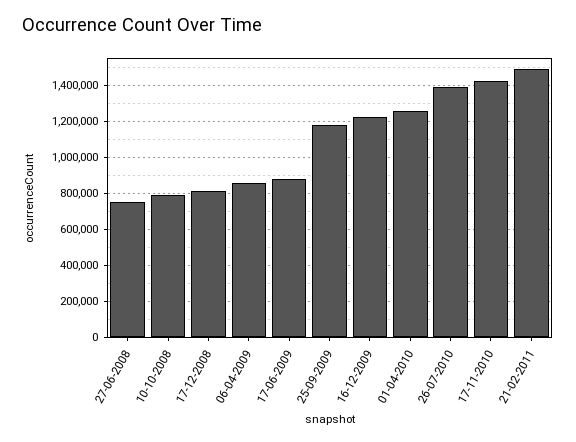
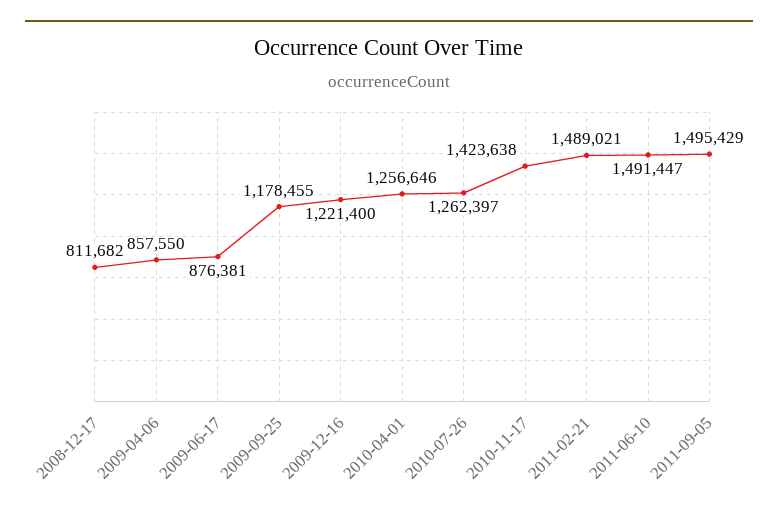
27-06-2008: 750000 -> none
10-10-2008: 800000 -> none
26-07-2010: 1400000 -> 1262397
2011-06-10: none -> 1491447
2011-09-05: none -> 1495429

